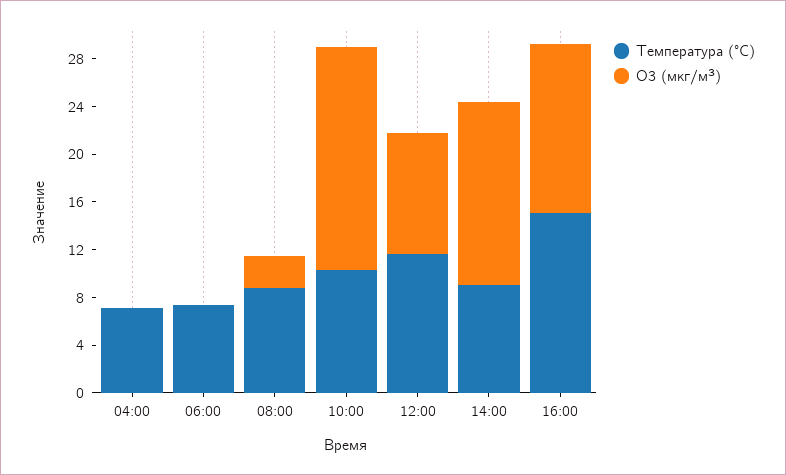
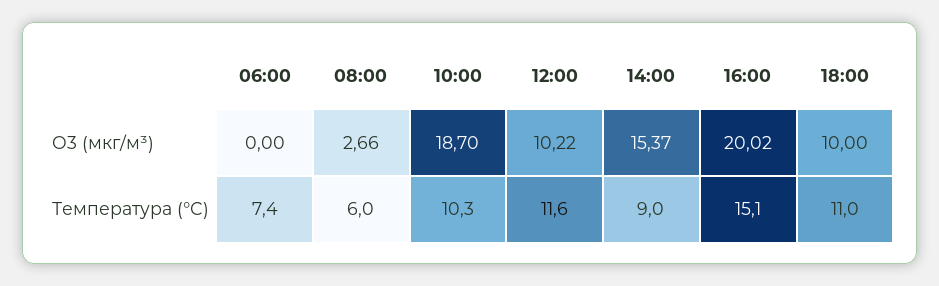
Температура (°C), 04:00: 7 -> none
O3 (мкг/м³), 04:00: 0 -> none
Температура (°C), 08:00: 9 -> 6
O3 (мкг/м³), 16:00: 14 -> 20.02
O3 (мкг/м³), 18:00: none -> 10
Температура (°C), 18:00: none -> 11

